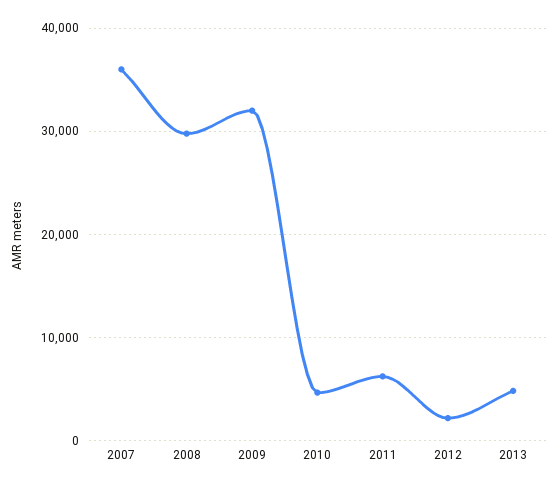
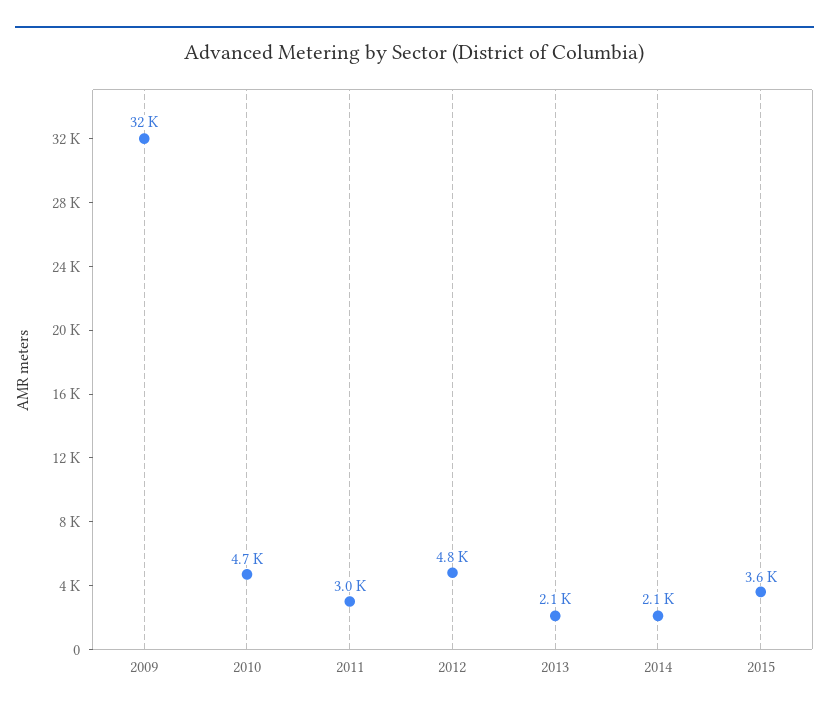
2007: 36000 -> none
2008: 30000 -> none
2011: 6000 -> 3000
2012: 2000 -> 4800
2013: 5000 -> 2100
2014: none -> 2100
2015: none -> 3600

